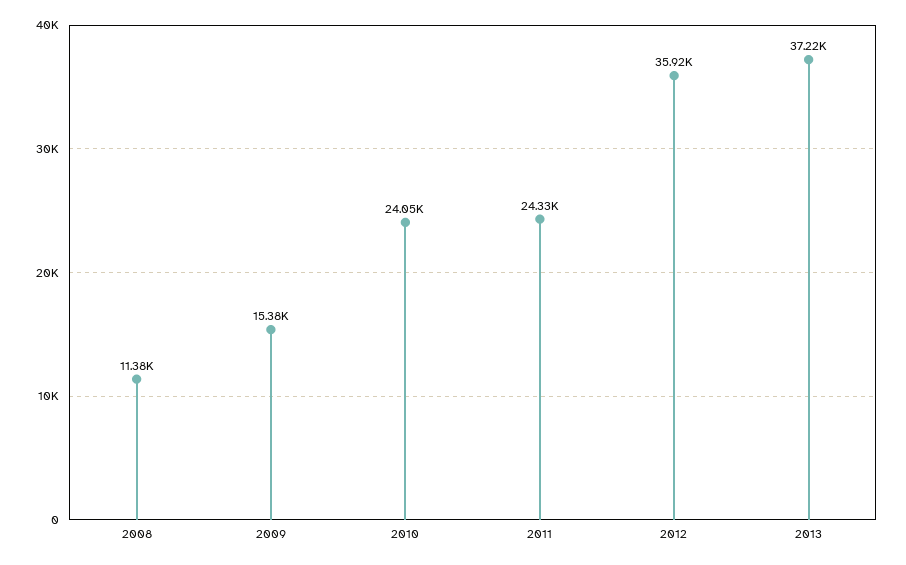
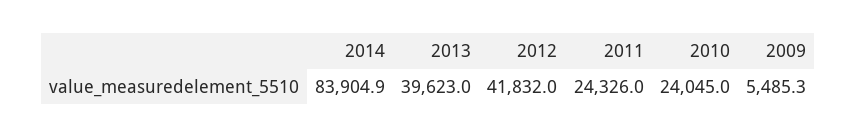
2008: 11380 -> none
2009: 15380 -> 5485.3
2012: 35920 -> 41832
2013: 37220 -> 39623
2014: none -> 83904.9

